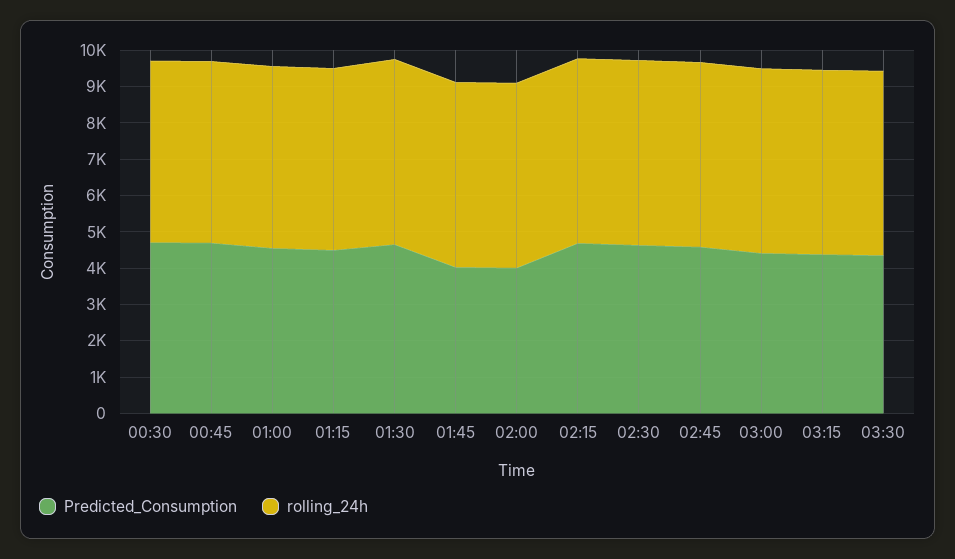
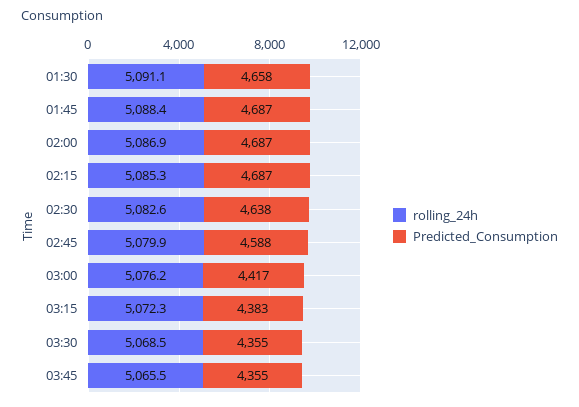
Predicted_Consumption, 00:30: 4750 -> none
rolling_24h, 00:30: 5000 -> none
Predicted_Consumption, 00:45: 4750 -> none
rolling_24h, 00:45: 5000 -> none
Predicted_Consumption, 01:00: 4500 -> none
rolling_24h, 01:00: 5000 -> none
Predicted_Consumption, 01:15: 4500 -> none
rolling_24h, 01:15: 5000 -> none
Predicted_Consumption, 01:45: 4000 -> 4687
Predicted_Consumption, 02:00: 4000 -> 4687
rolling_24h, 03:45: none -> 5065.5
Predicted_Consumption, 03:45: none -> 4355

